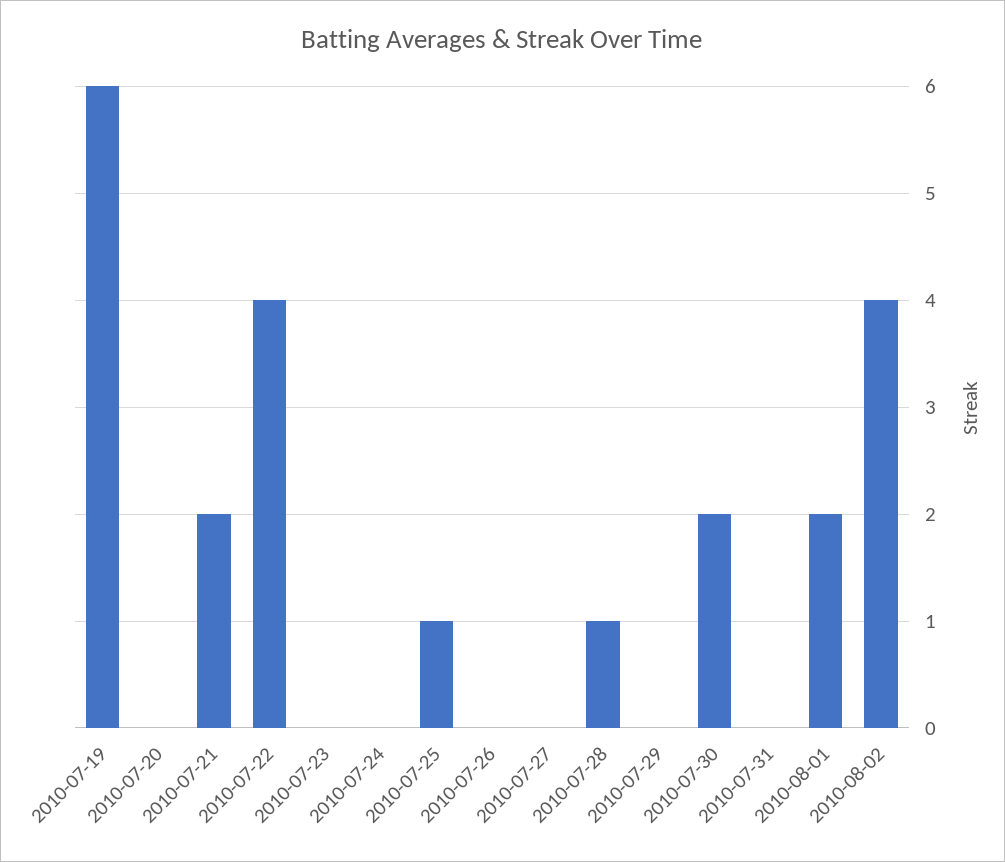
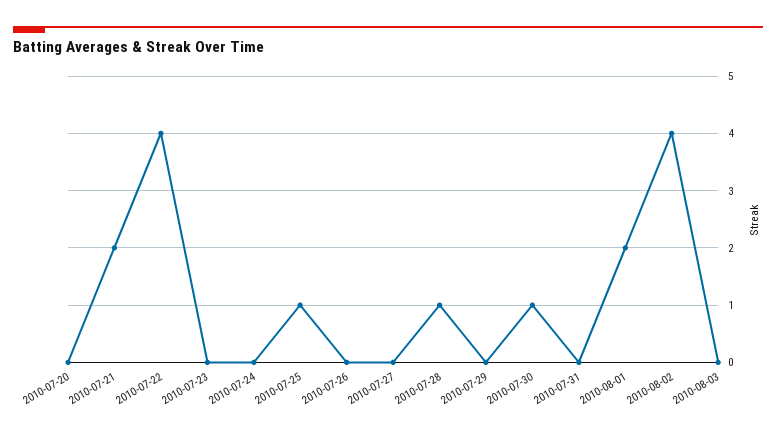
2010-07-19: 6 -> none
2010-07-30: 2 -> 1
2010-08-03: none -> 0

